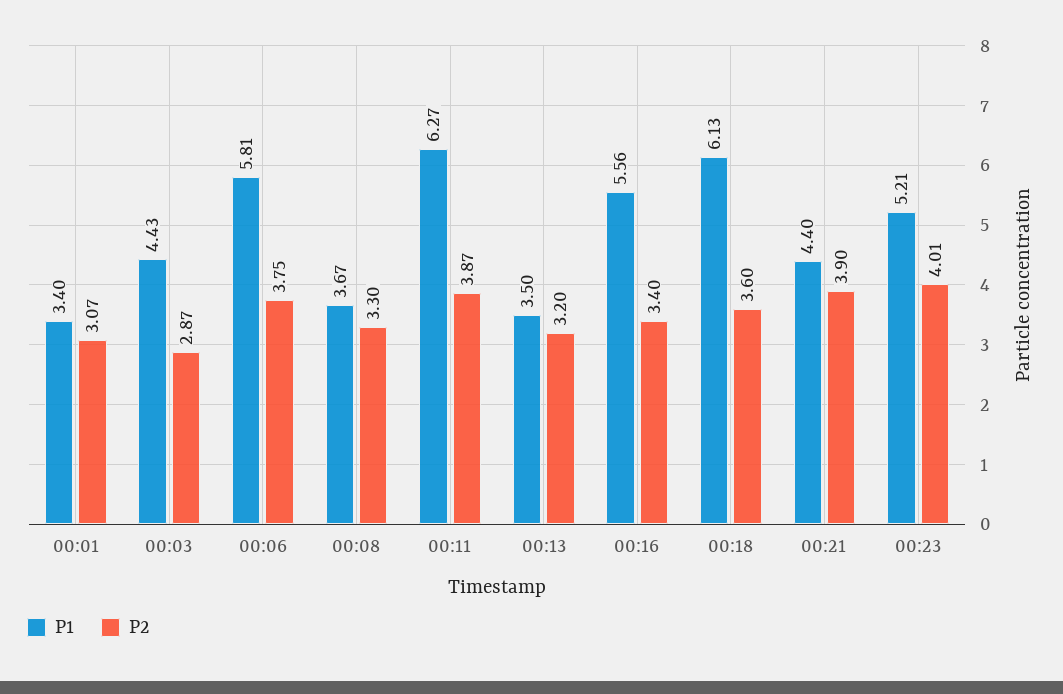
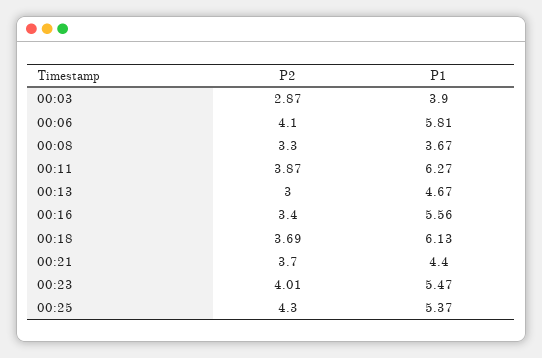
P1, 00:01: 3.4 -> none
P2, 00:01: 3.07 -> none
P1, 00:03: 4.43 -> 3.9
P2, 00:06: 3.75 -> 4.1
P1, 00:13: 3.5 -> 4.67
P2, 00:13: 3.2 -> 3
P2, 00:18: 3.6 -> 3.69
P2, 00:21: 3.9 -> 3.7
P1, 00:23: 5.21 -> 5.47
P2, 00:25: none -> 4.3
P1, 00:25: none -> 5.37

